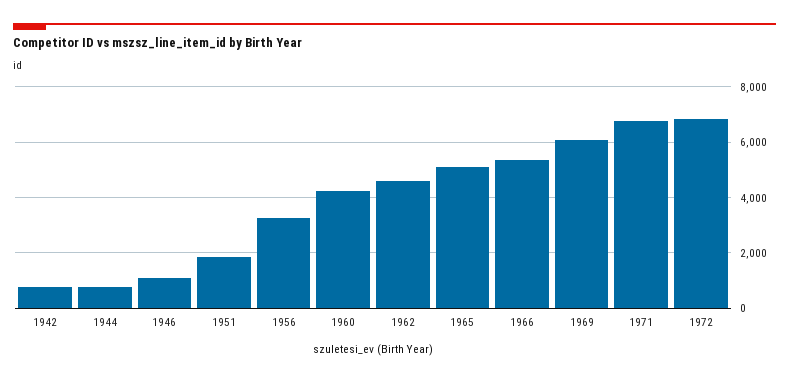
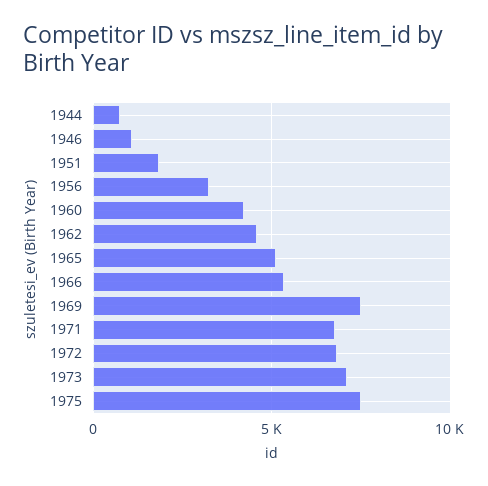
1942: 750 -> none
1969: 6000 -> 7500
1973: none -> 7000
1975: none -> 7500

